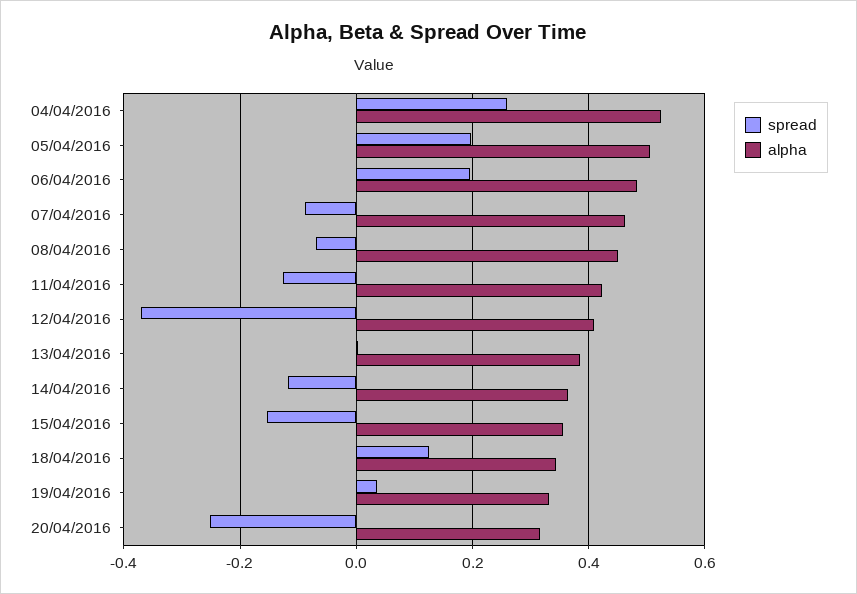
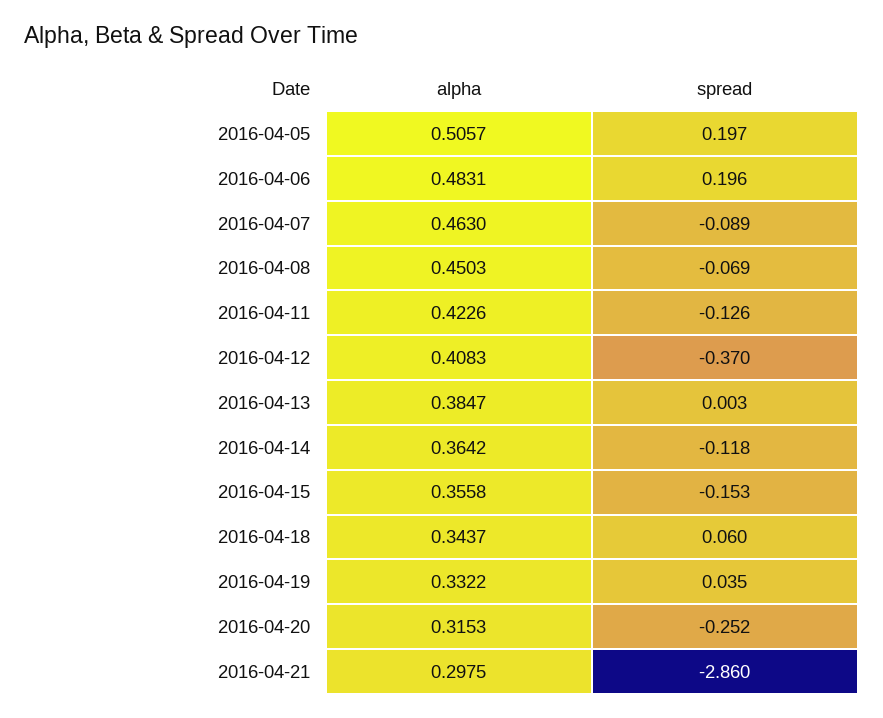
spread, 04/04/2016: 0.26 -> none
alpha, 04/04/2016: 0.52 -> none
spread, 18/04/2016: 0.12 -> 0.06
alpha, 2016-04-21: none -> 0.2975
spread, 2016-04-21: none -> -2.86

